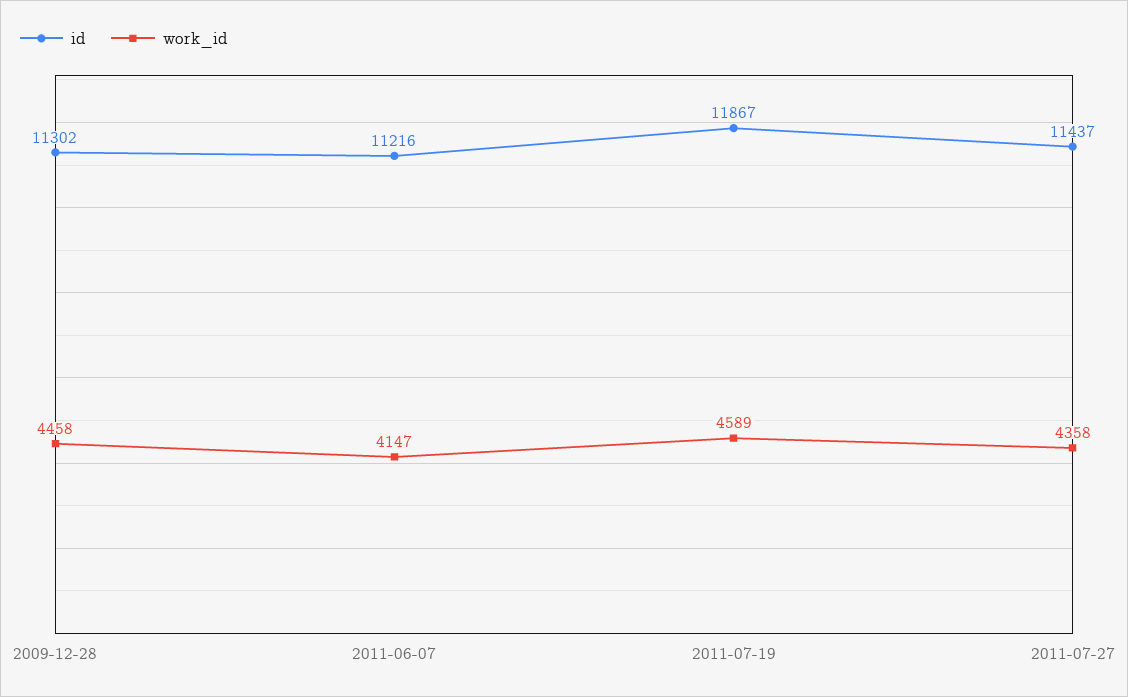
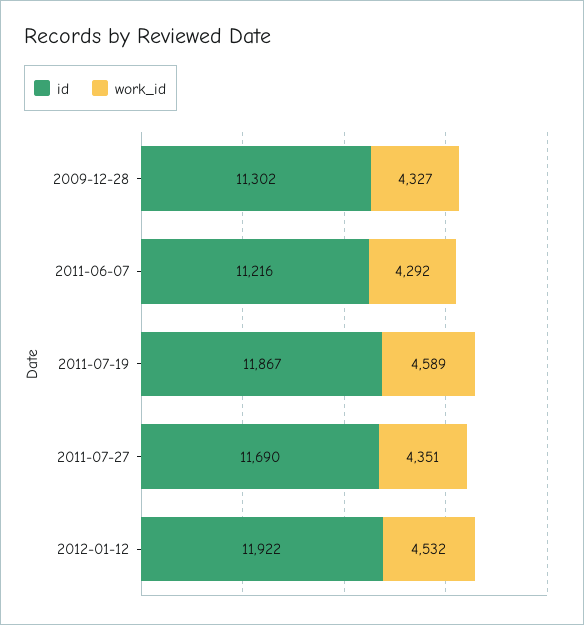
work_id, 2009-12-28: 4458 -> 4327
work_id, 2011-06-07: 4147 -> 4292
id, 2011-07-27: 11437 -> 11690
work_id, 2011-07-27: 4358 -> 4351
id, 2012-01-12: none -> 11922
work_id, 2012-01-12: none -> 4532

